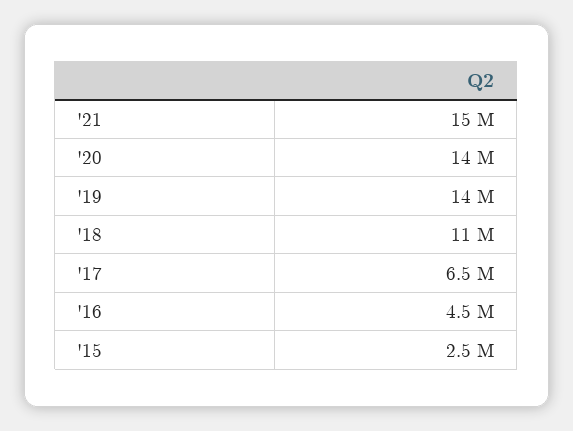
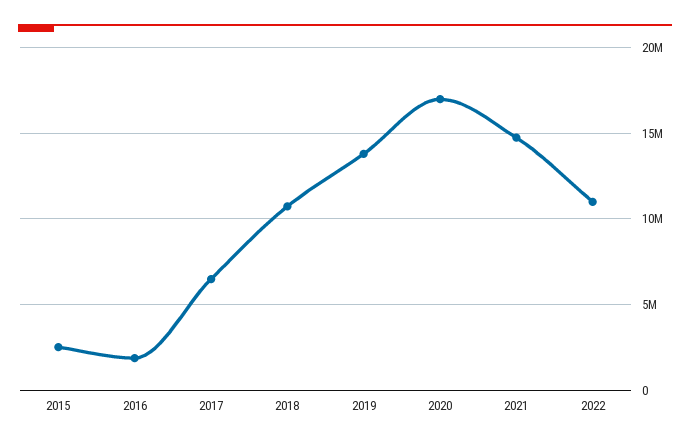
'20: 14000000 -> 17000000
'16: 4500000 -> 2000000
2022: none -> 11000000

